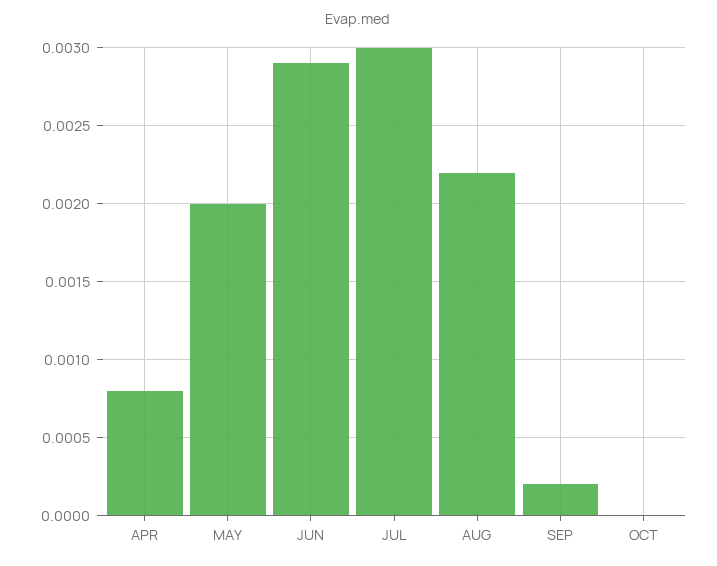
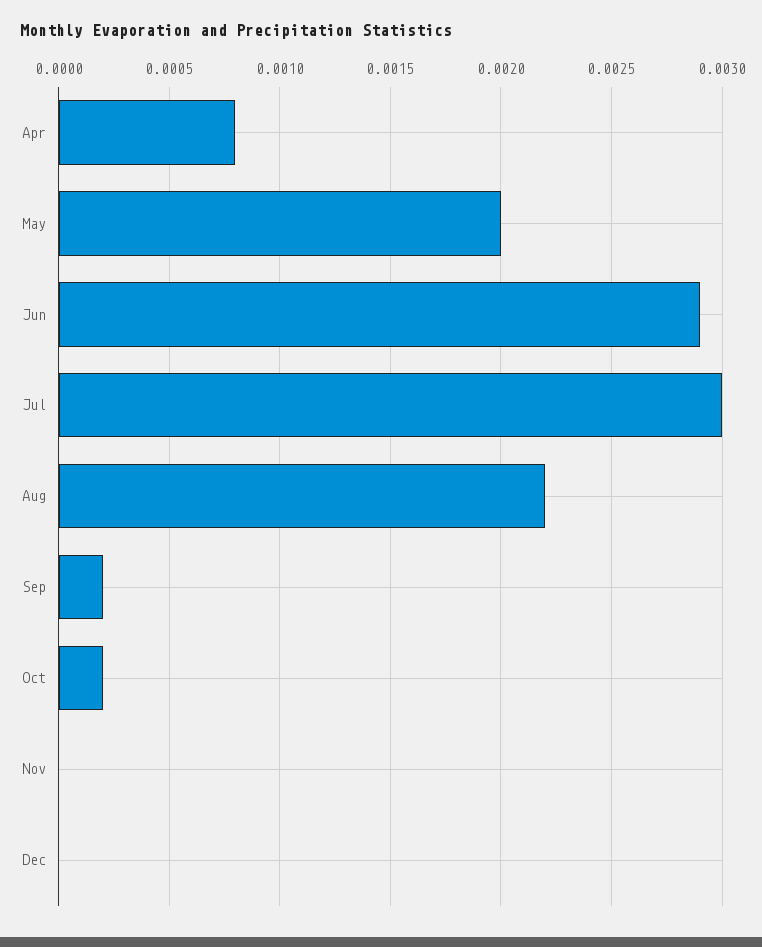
OCT: 0 -> 0.0002
Nov: none -> 0
Dec: none -> 0

